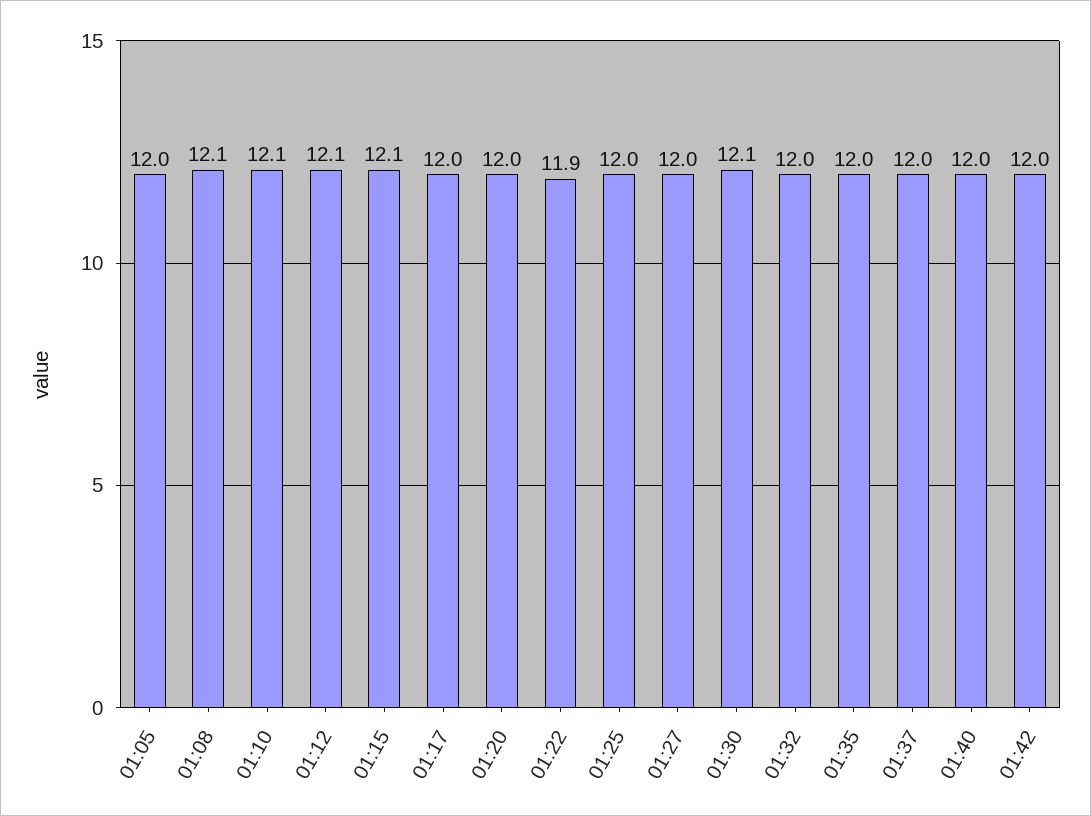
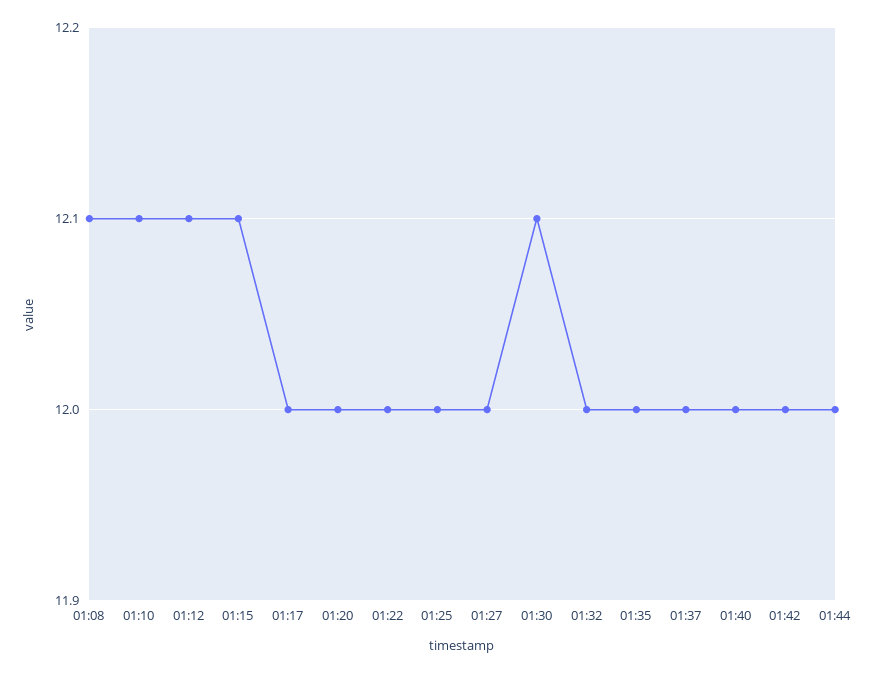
01:05: 12 -> none
01:22: 11.9 -> 12
01:44: none -> 12

